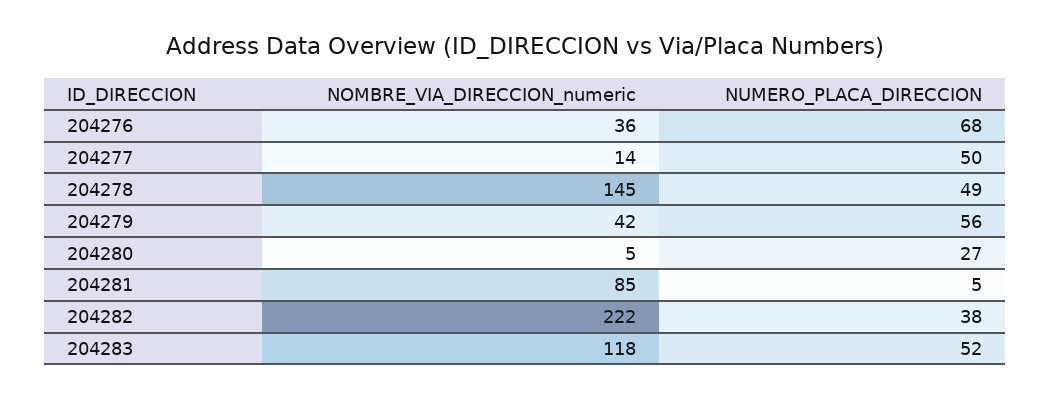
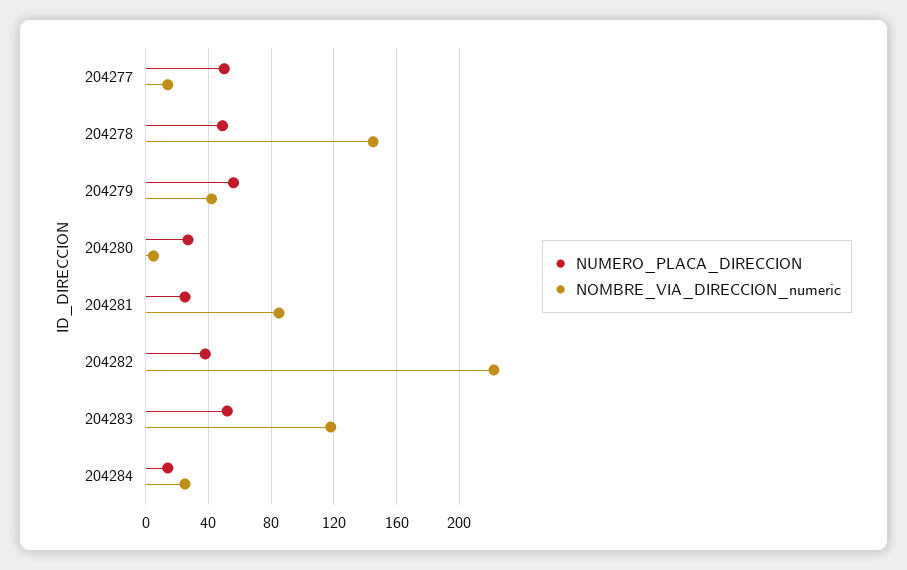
NOMBRE_VIA_DIRECCION_numeric, 204276: 36 -> none
NUMERO_PLACA_DIRECCION, 204276: 68 -> none
NUMERO_PLACA_DIRECCION, 204281: 5 -> 25
NUMERO_PLACA_DIRECCION, 204284: none -> 15
NOMBRE_VIA_DIRECCION_numeric, 204284: none -> 25

